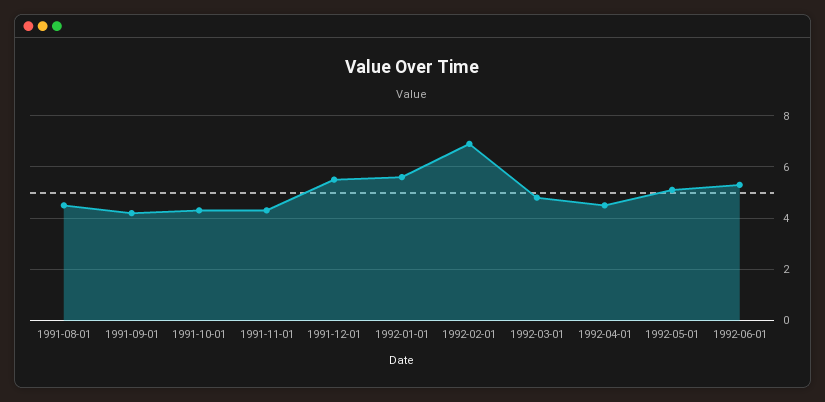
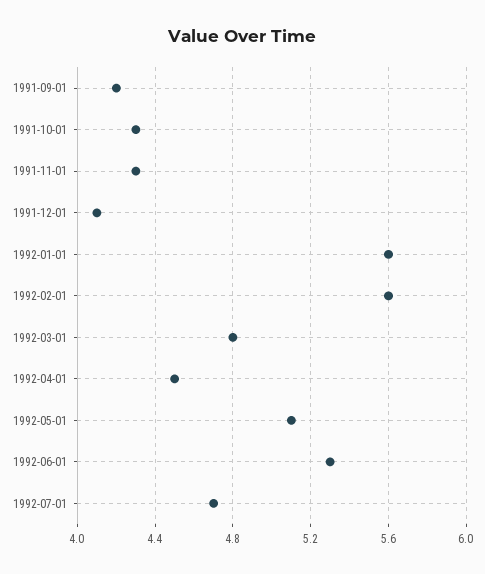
1991-08-01: 4.5 -> none
1991-12-01: 5.5 -> 4.1
1992-02-01: 7 -> 5.6
1992-07-01: none -> 4.7

